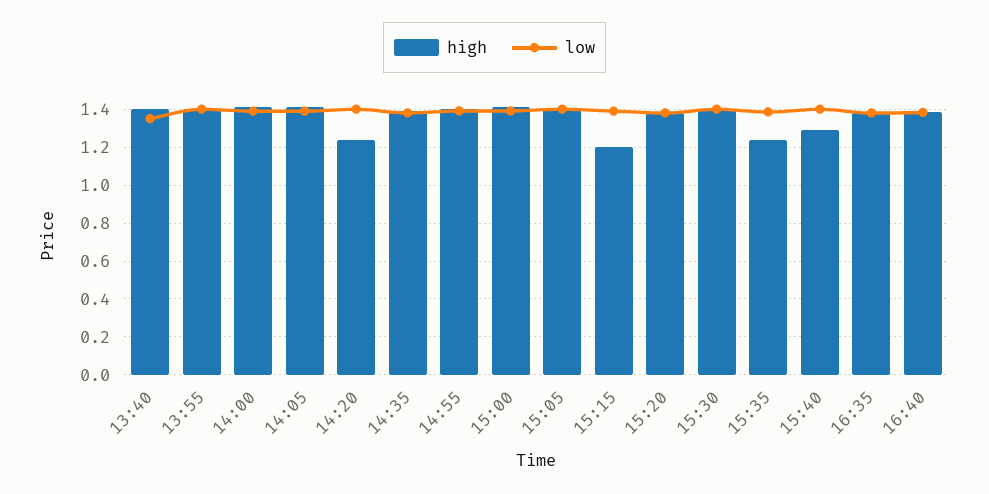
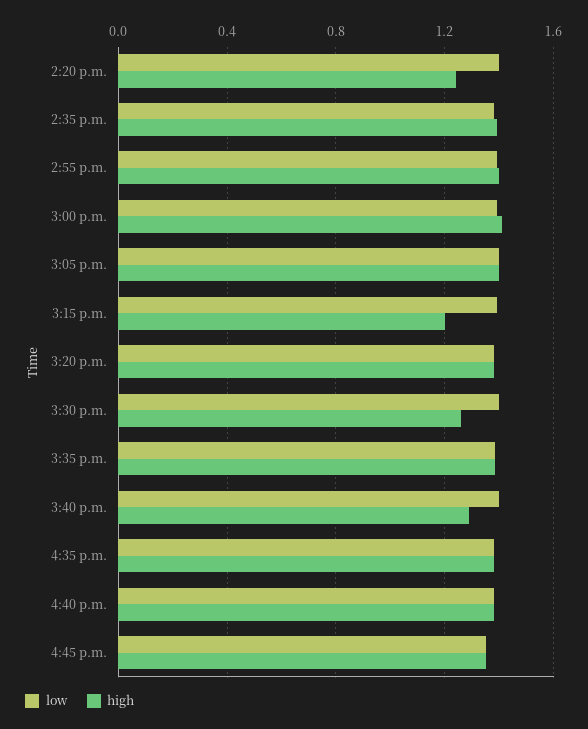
high, 13:40: 1.4 -> none
low, 13:40: 1.35 -> none
high, 13:55: 1.4 -> none
low, 13:55: 1.4 -> none
high, 14:00: 1.4 -> none
low, 14:00: 1.4 -> none
high, 14:05: 1.4 -> none
low, 14:05: 1.4 -> none
high, 15:30: 1.4 -> 1.25
high, 15:35: 1.25 -> 1.4
low, 4:45 p.m.: none -> 1.35
high, 4:45 p.m.: none -> 1.35

